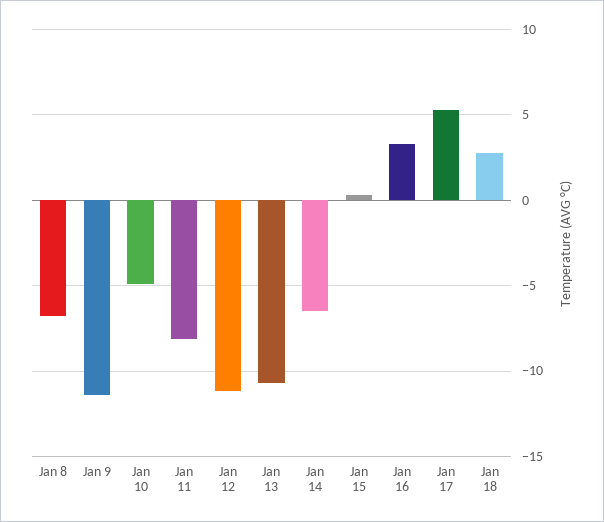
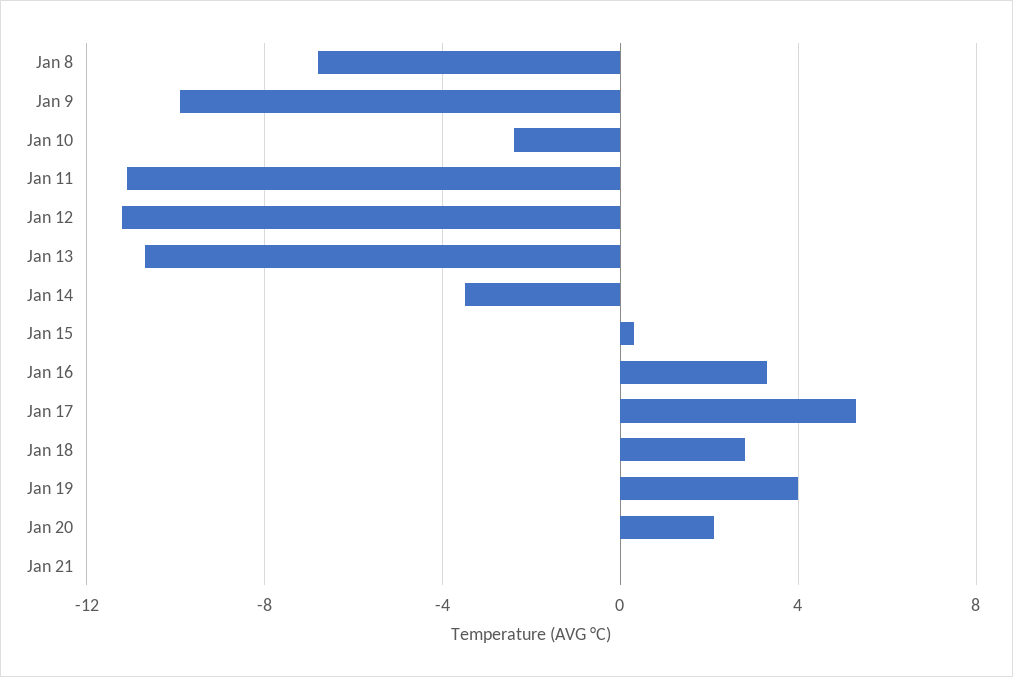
Jan 9: -11.5 -> -10
Jan 10: -5 -> -2.5
Jan 11: -8 -> -11
Jan 14: -6.5 -> -3.5
Jan 19: none -> 4
Jan 20: none -> 2
Jan 21: none -> 0

